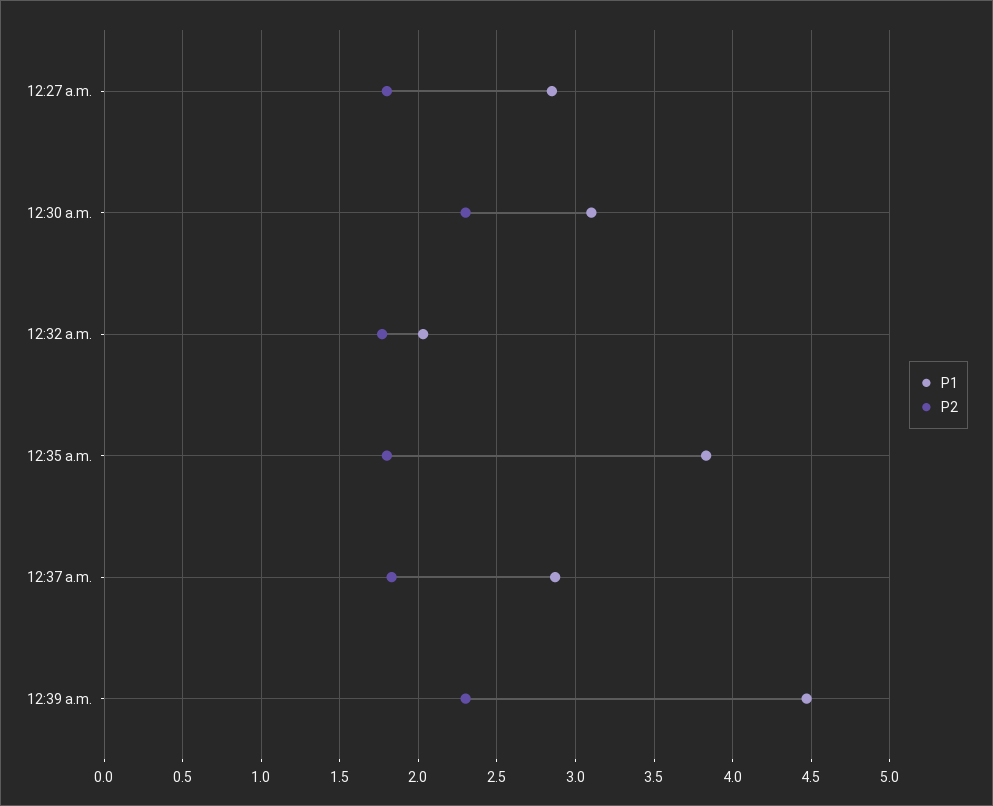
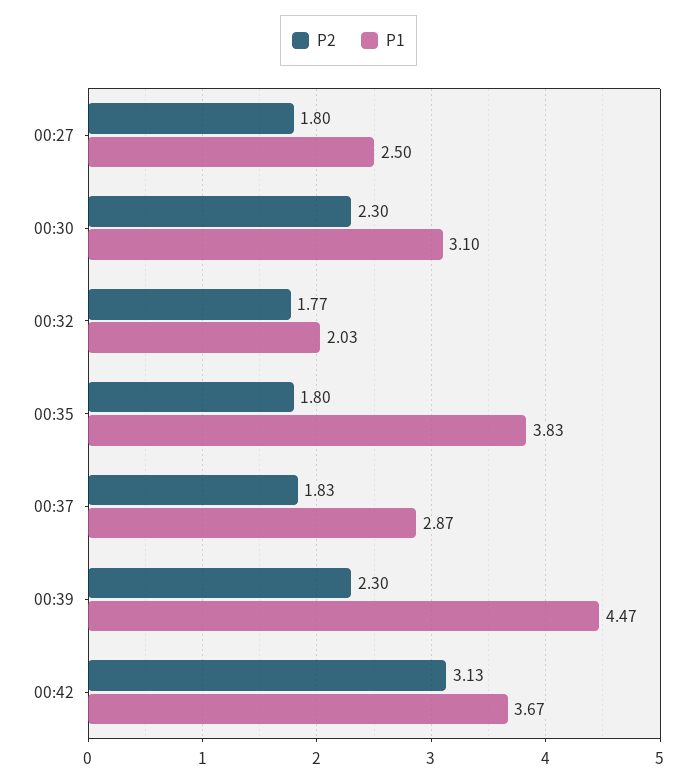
P1, 12:27 a.m.: 2.85 -> 2.5
P2, 00:42: none -> 3.13
P1, 00:42: none -> 3.67

